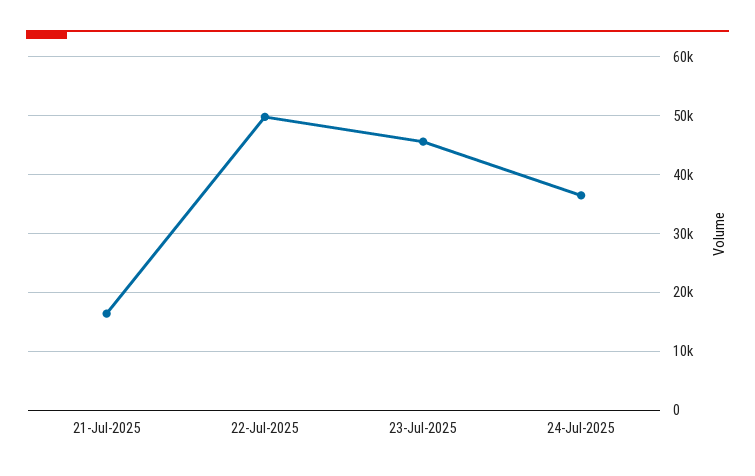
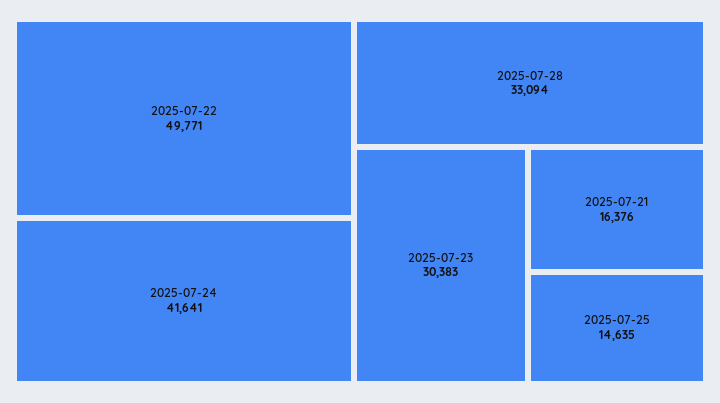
23-Jul-2025: 46000 -> 30383
24-Jul-2025: 36000 -> 41641
2025-07-28: none -> 33094
2025-07-25: none -> 14635

